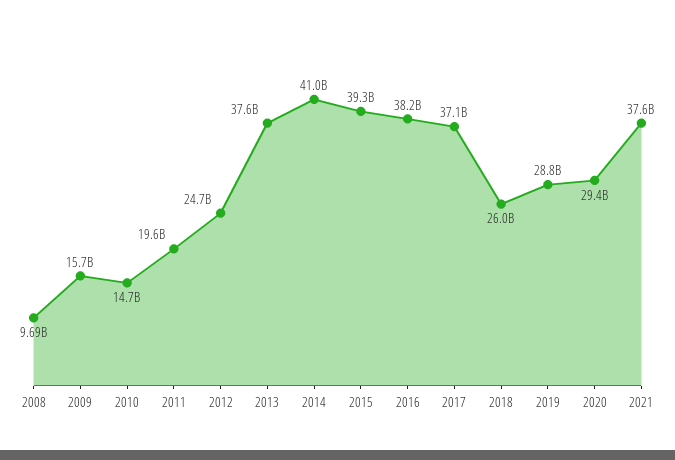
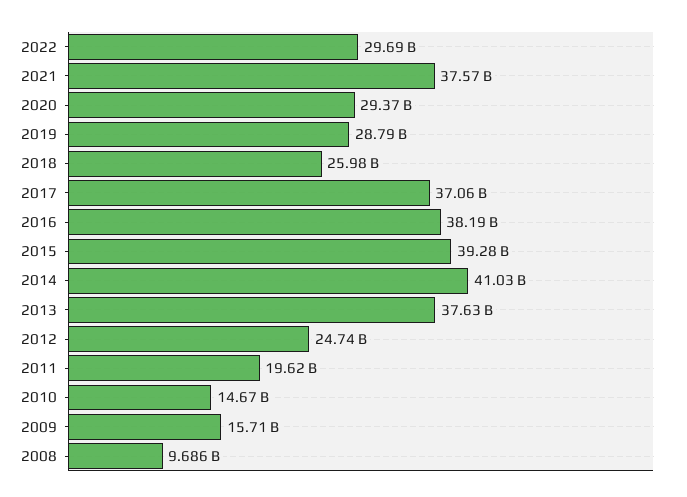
2022: none -> 29690000000

